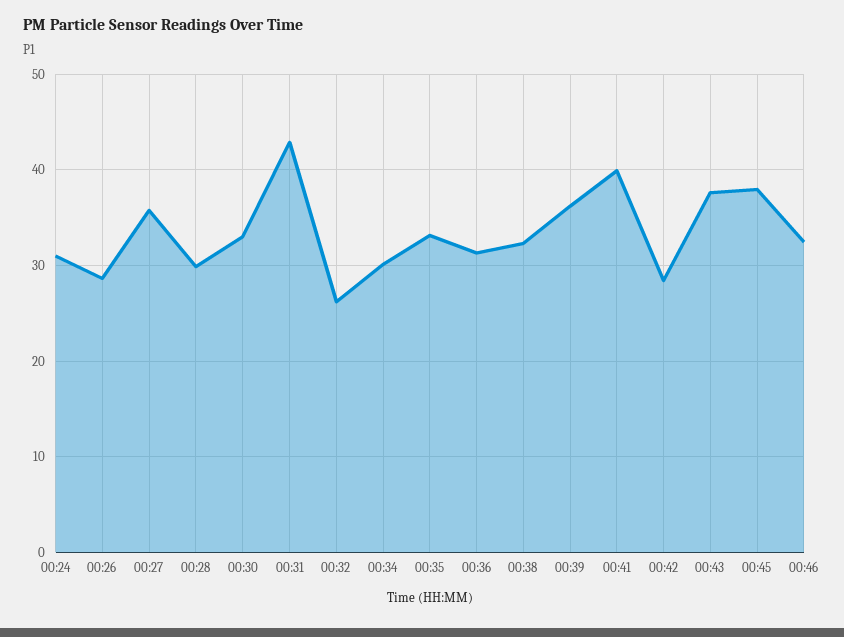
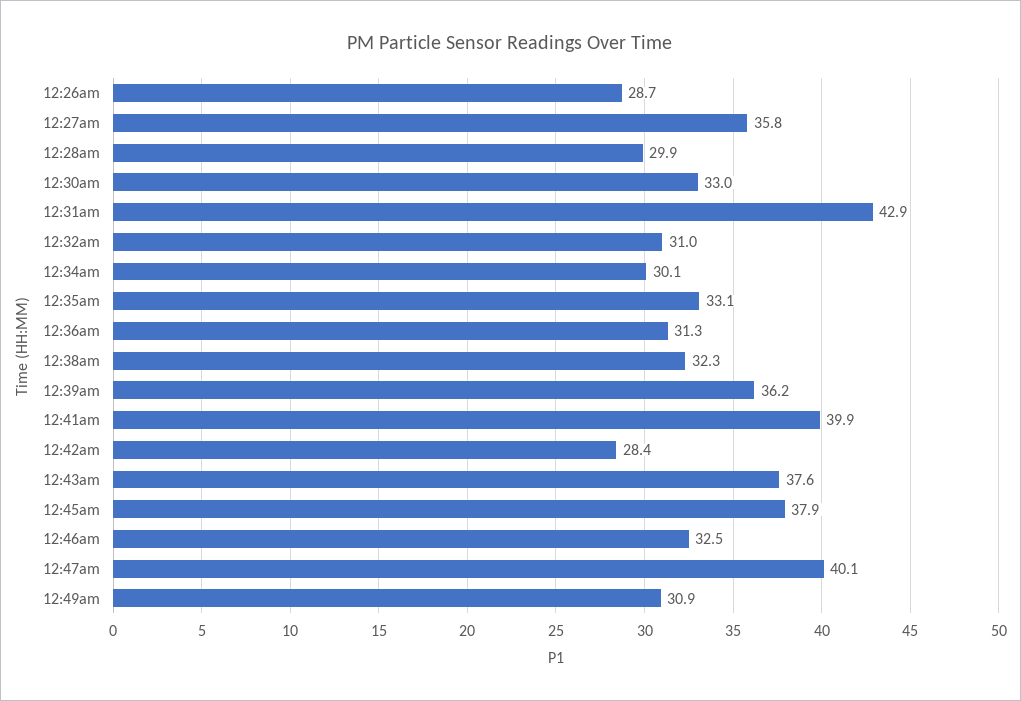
00:24: 31 -> none
00:32: 26 -> 31
12:47am: none -> 40.1
12:49am: none -> 30.9

